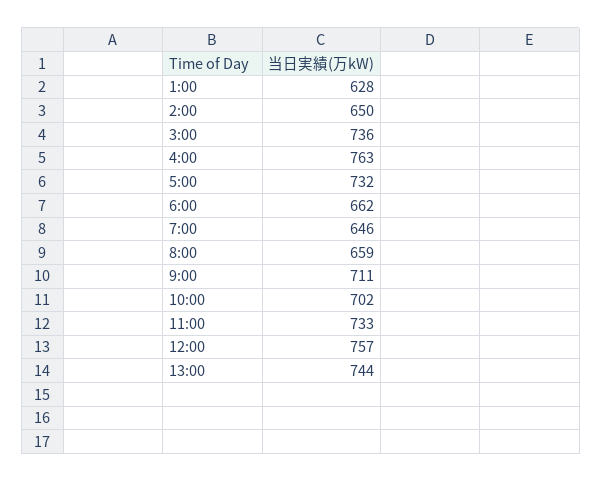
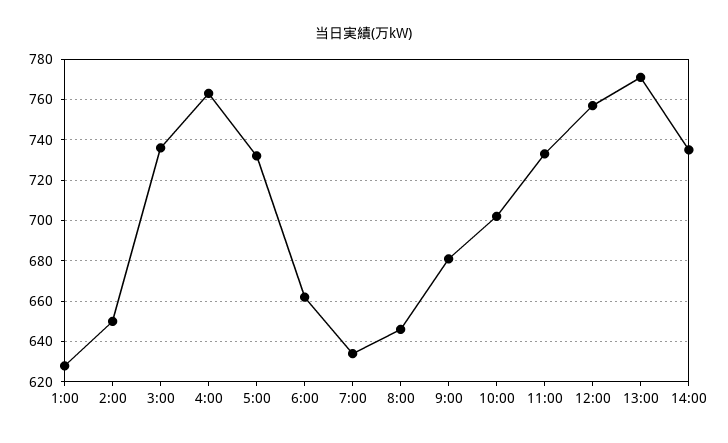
7:00: 646 -> 635
8:00: 659 -> 645
9:00: 711 -> 680
13:00: 744 -> 770
14:00: none -> 735

